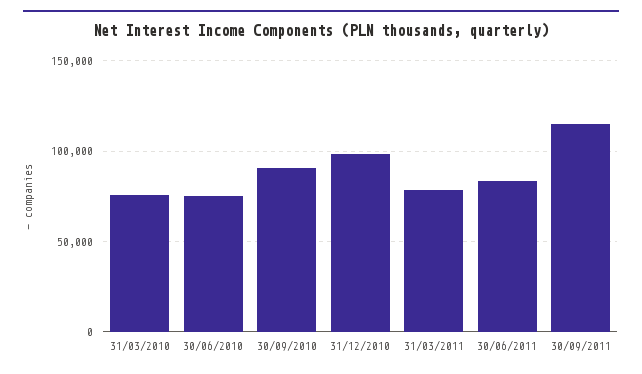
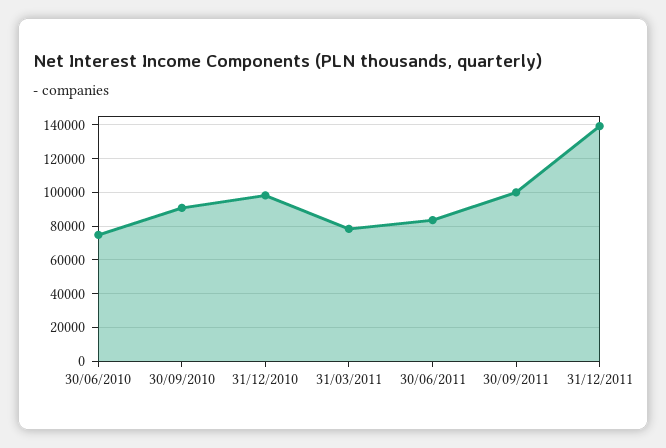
31/03/2010: 75000 -> none
30/09/2011: 115000 -> 100000
31/12/2011: none -> 140000

